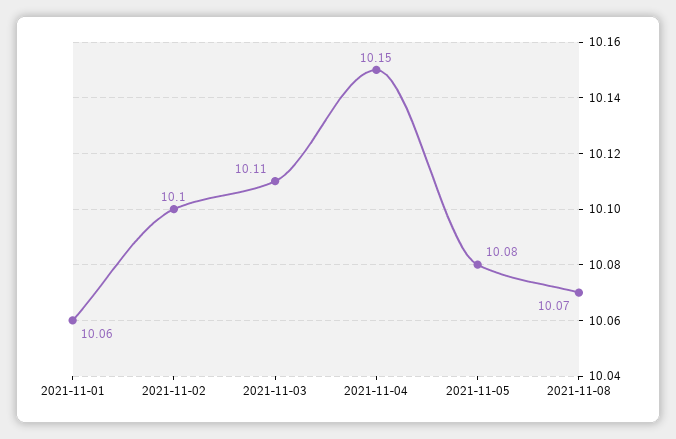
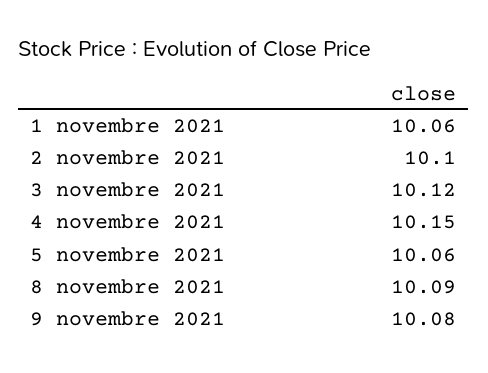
2021-11-03: 10.11 -> 10.12
2021-11-05: 10.08 -> 10.06
2021-11-08: 10.07 -> 10.09
9 novembre 2021: none -> 10.08

